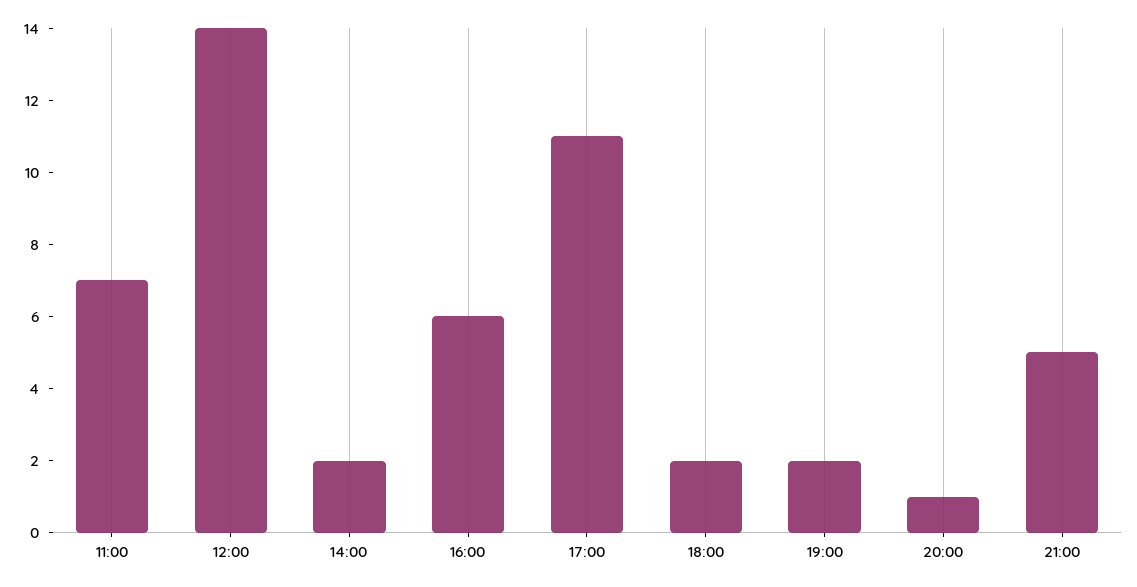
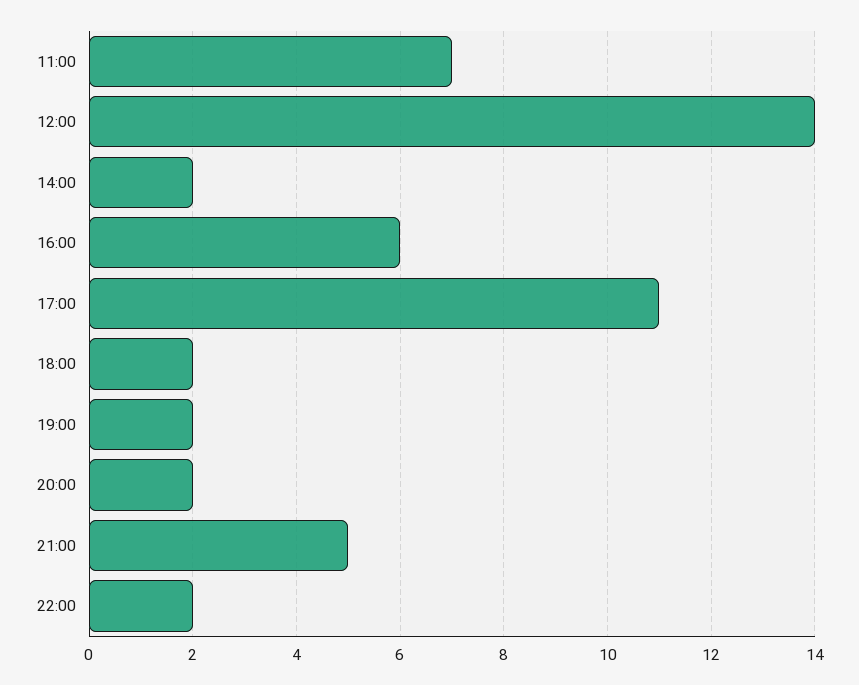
20:00: 1 -> 2
22:00: none -> 2

